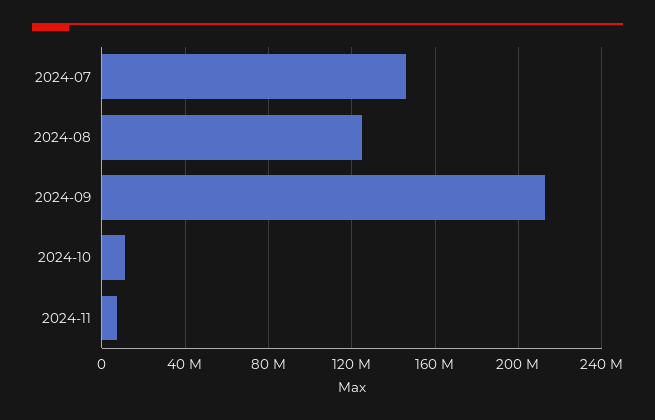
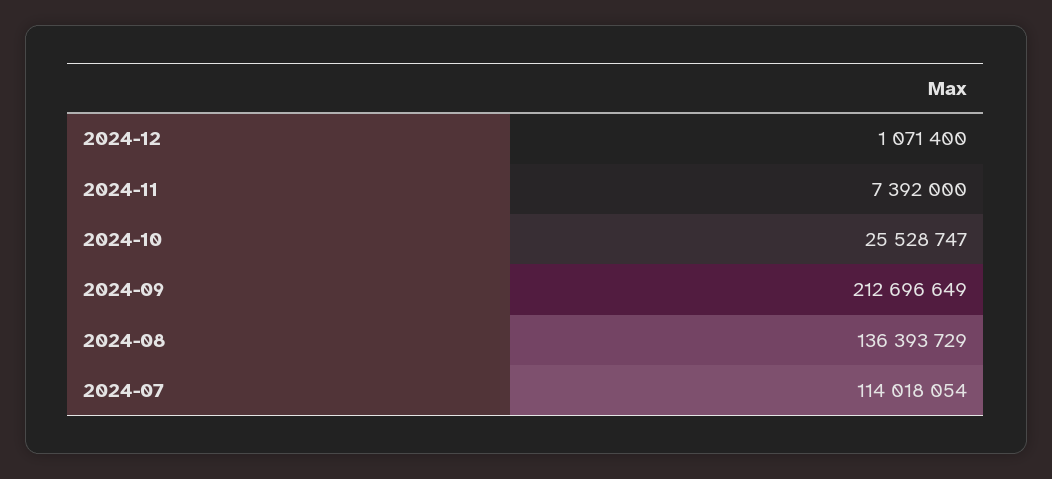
2024-07: 145000000 -> 114018054
2024-08: 125000000 -> 136393729
2024-10: 10000000 -> 25528747
2024-12: none -> 1071400

